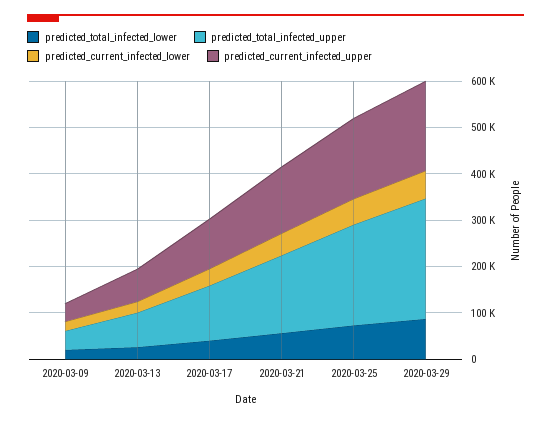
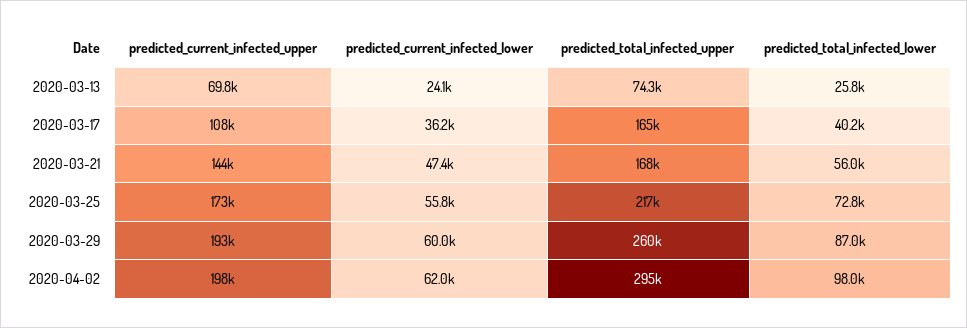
predicted_total_infected_lower, 2020-03-09: 20000 -> none
predicted_total_infected_upper, 2020-03-09: 40000 -> none
predicted_current_infected_lower, 2020-03-09: 20000 -> none
predicted_current_infected_upper, 2020-03-09: 40000 -> none
predicted_total_infected_upper, 2020-03-17: 120000 -> 165000
predicted_current_infected_upper, 2020-04-02: none -> 198000
predicted_current_infected_lower, 2020-04-02: none -> 62000
predicted_total_infected_upper, 2020-04-02: none -> 295000
predicted_total_infected_lower, 2020-04-02: none -> 98000

